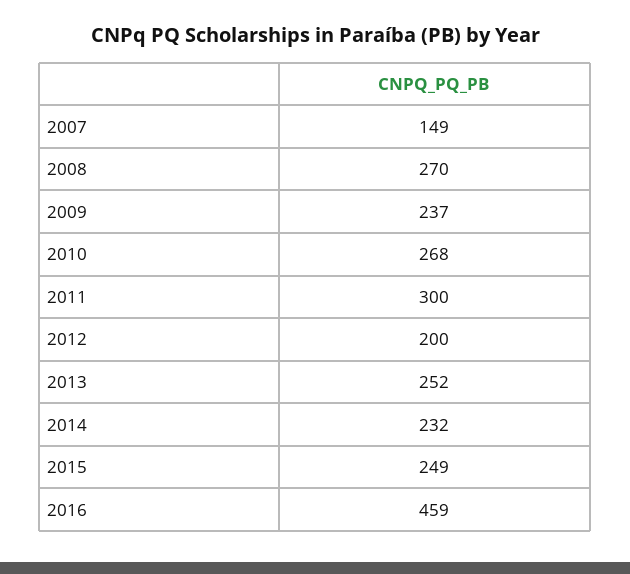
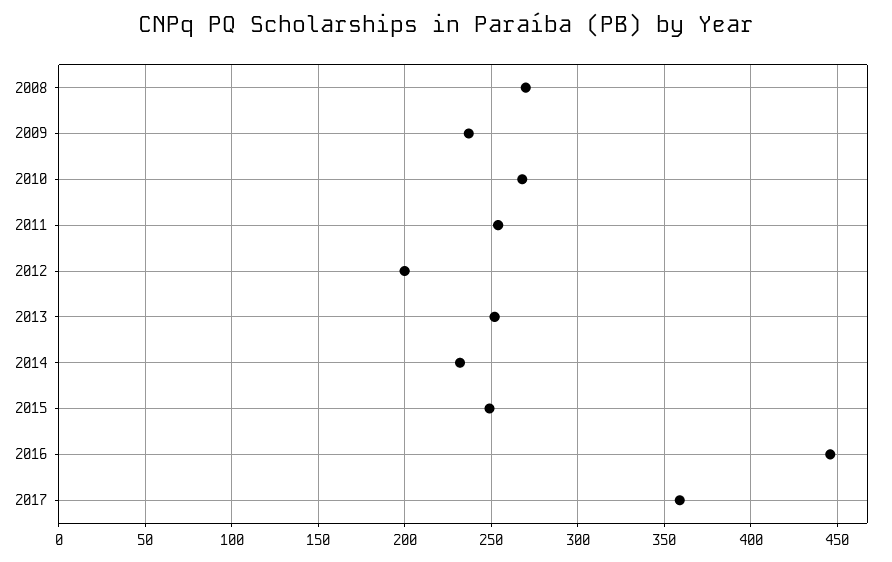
2007: 149 -> none
2011: 300 -> 255
2016: 459 -> 445
2017: none -> 360

